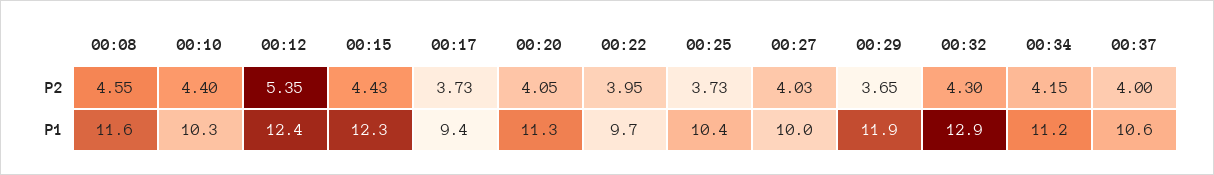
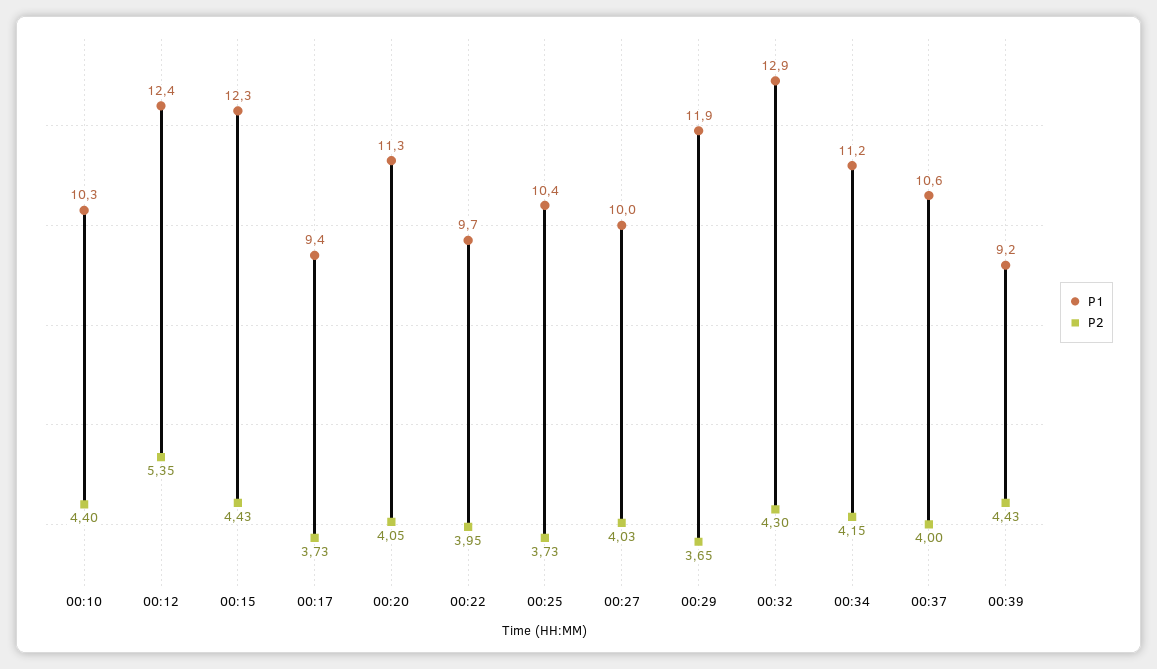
P2, 00:08: 4.55 -> none
P1, 00:08: 11.6 -> none
P1, 00:39: none -> 9.2
P2, 00:39: none -> 4.43

